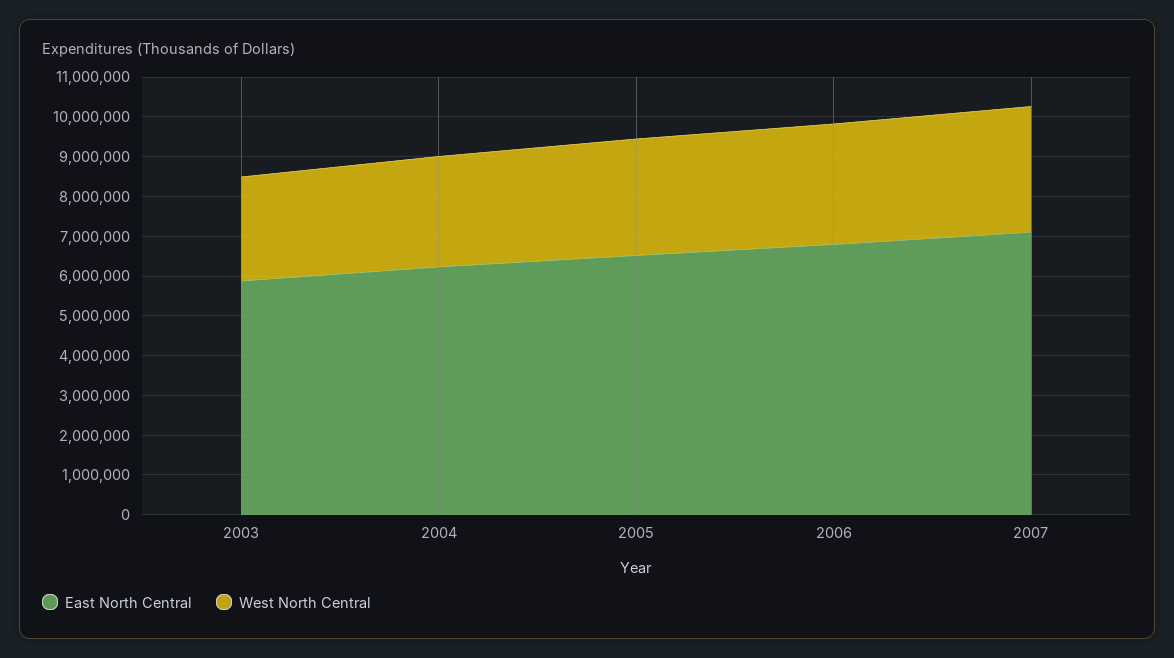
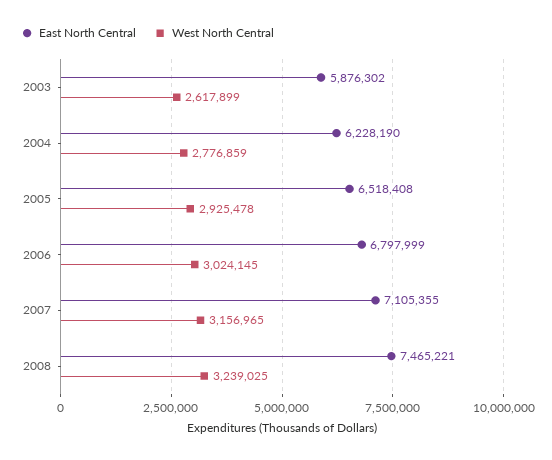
East North Central, 2008: none -> 7465221
West North Central, 2008: none -> 3239025

